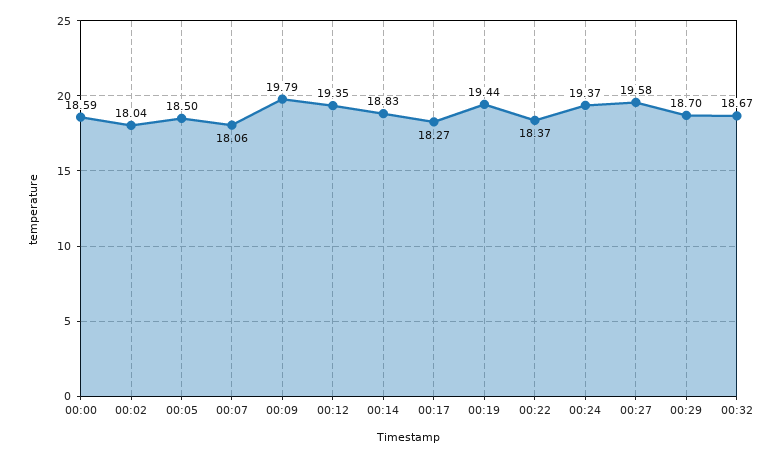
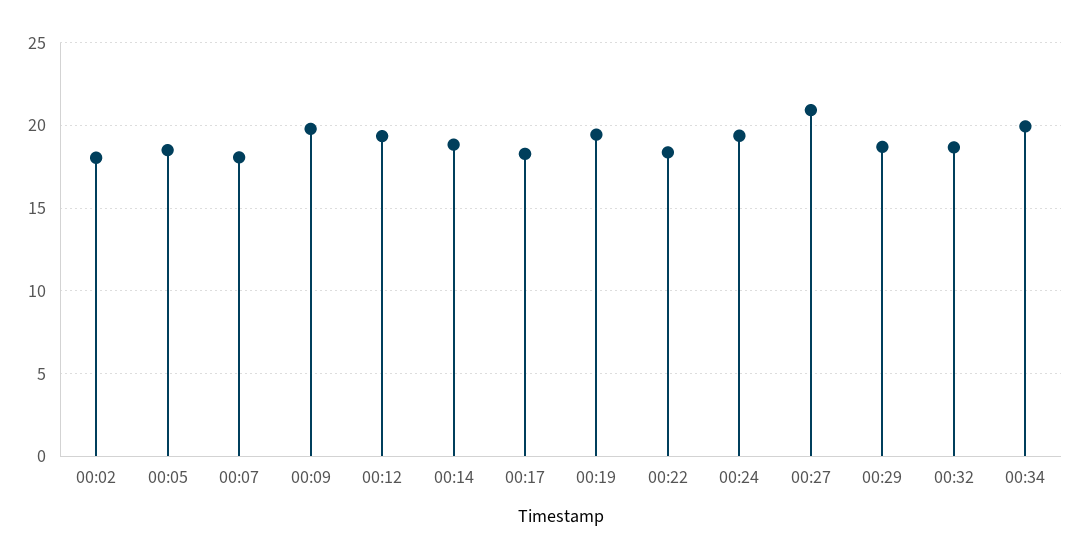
00:00: 18.59 -> none
00:27: 19.58 -> 21
00:34: none -> 20

